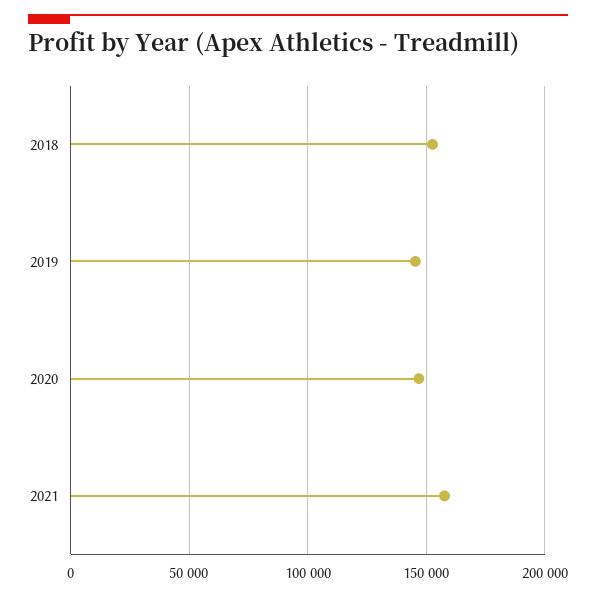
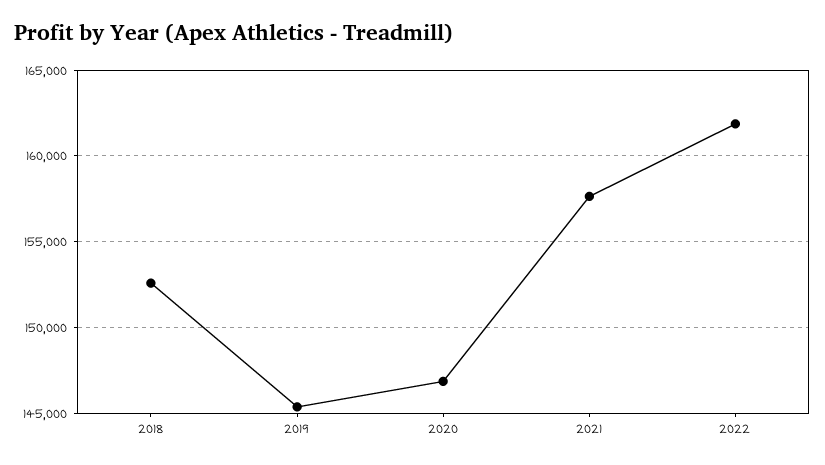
2022: none -> 162000

